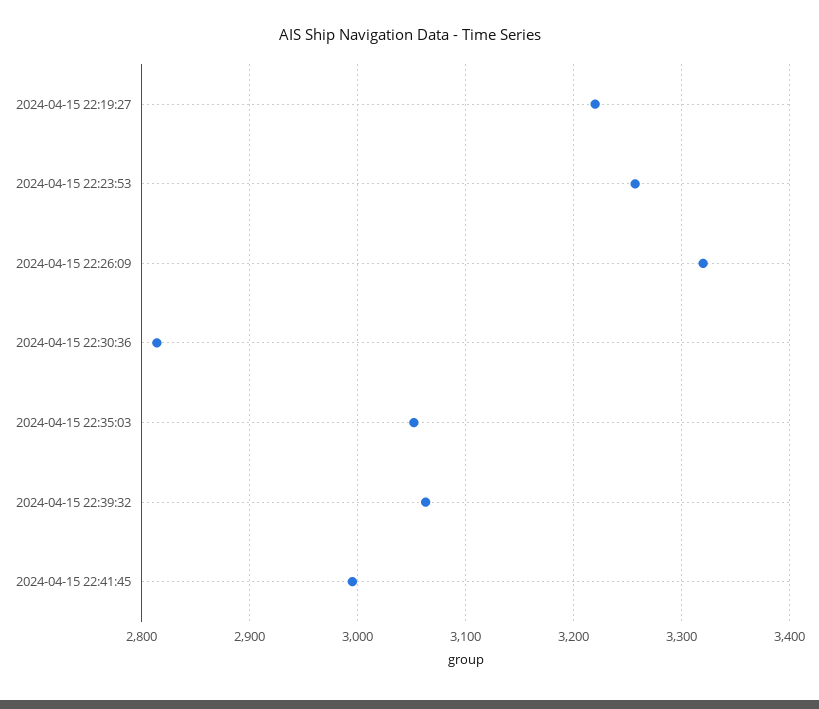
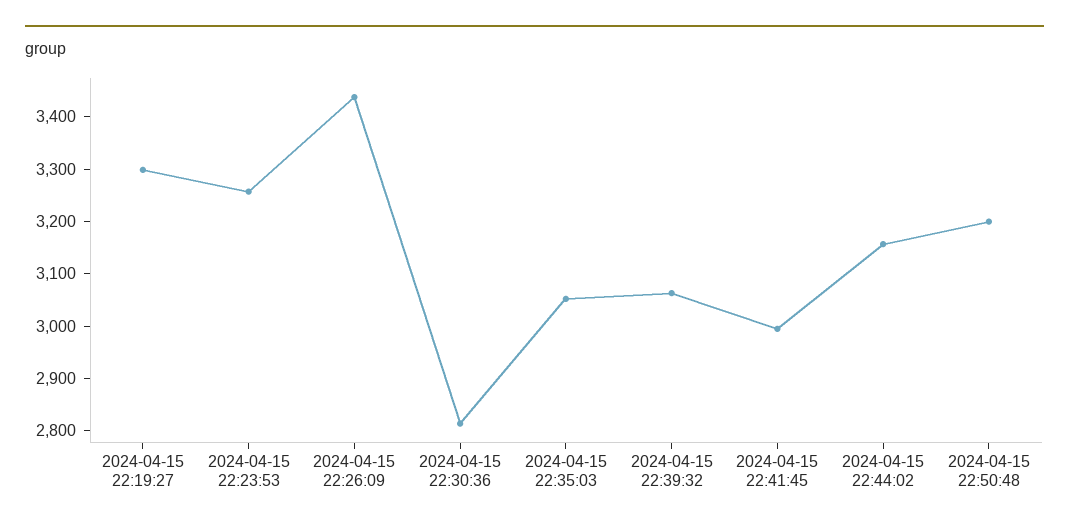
2024-04-15 22:19:27: 3220 -> 3300
2024-04-15 22:26:09: 3320 -> 3440
2024-04-15 22:44:02: none -> 3160
2024-04-15 22:50:48: none -> 3200

